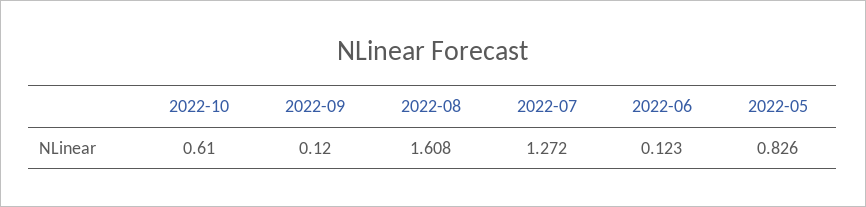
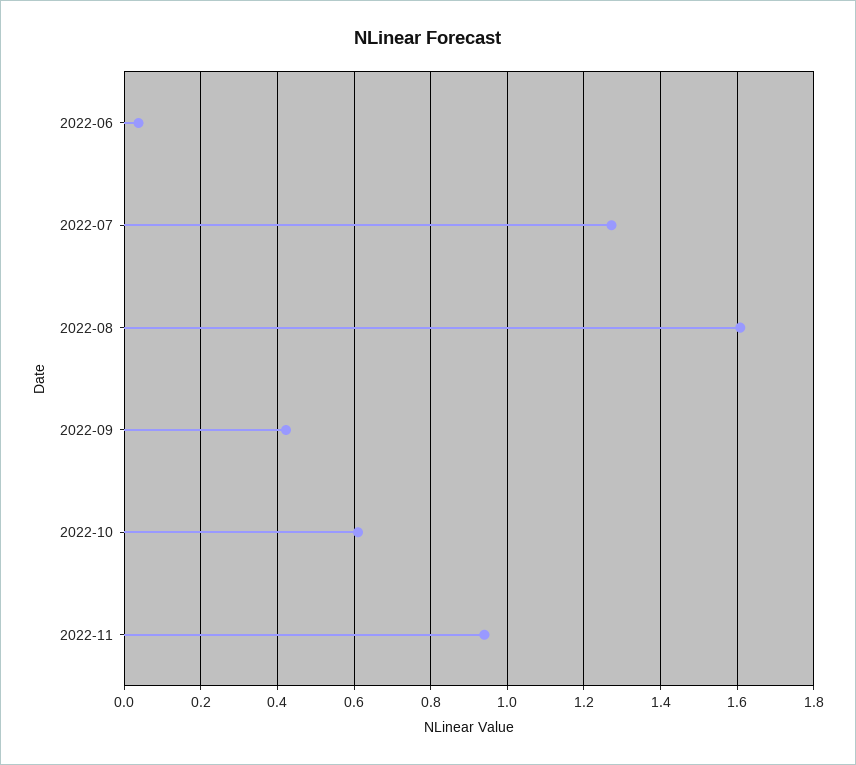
2022-09: 0.12 -> 0.42
2022-06: 0.123 -> 0.04
2022-05: 0.826 -> none
2022-11: none -> 0.94

